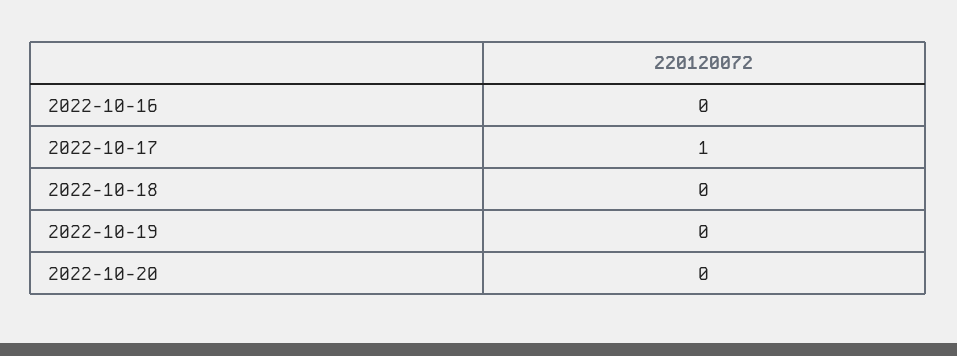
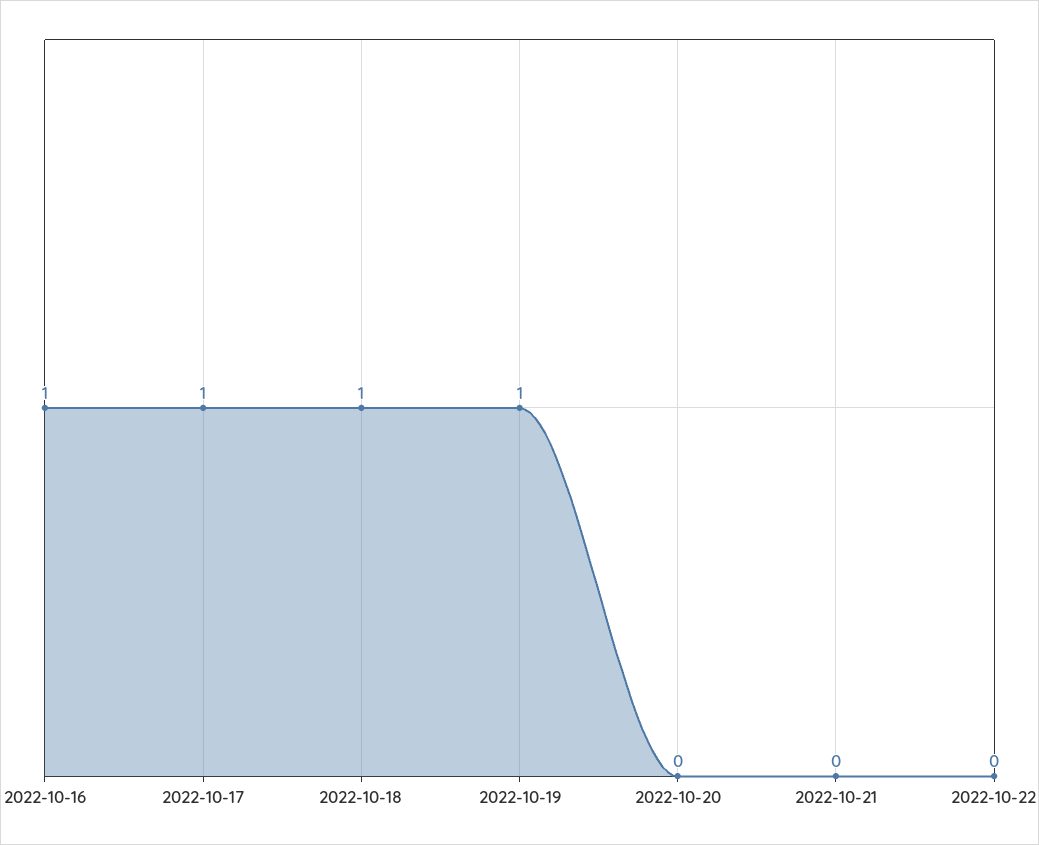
2022-10-16: 0 -> 1
2022-10-18: 0 -> 1
2022-10-19: 0 -> 1
2022-10-21: none -> 0
2022-10-22: none -> 0

